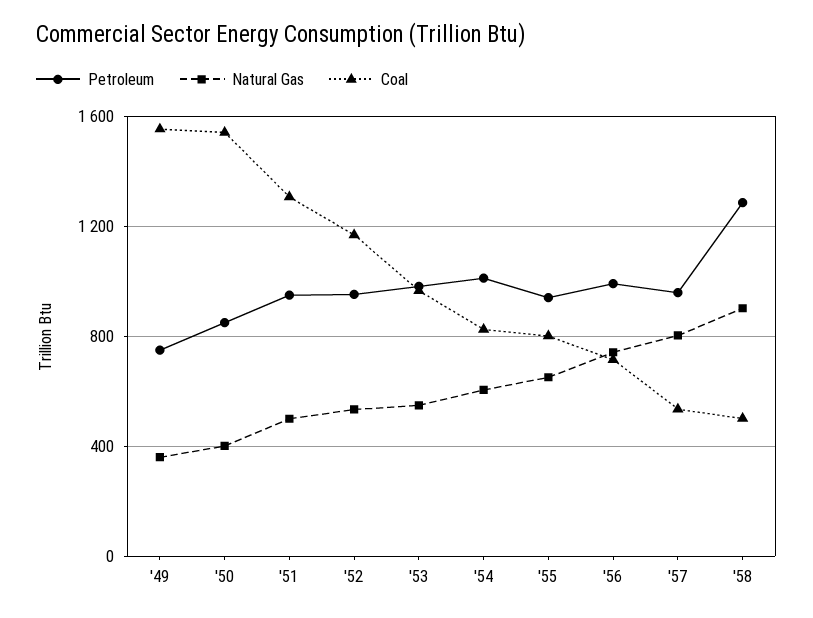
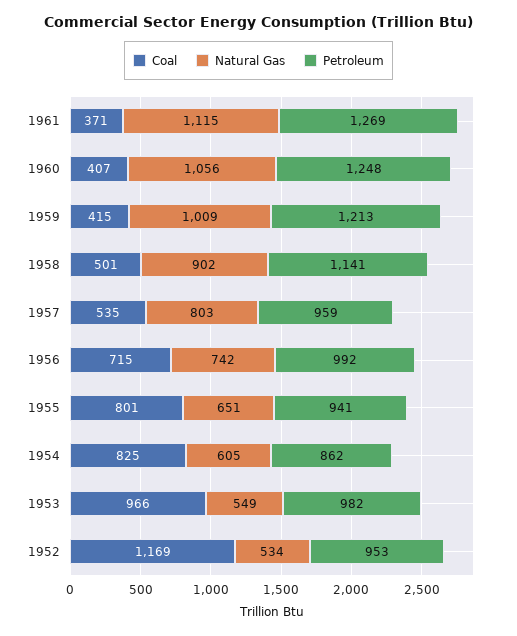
Petroleum, '49: 750 -> none
Natural Gas, '49: 350 -> none
Coal, '49: 1550 -> none
Petroleum, '50: 850 -> none
Natural Gas, '50: 400 -> none
Coal, '50: 1550 -> none
Petroleum, '51: 950 -> none
Natural Gas, '51: 500 -> none
Coal, '51: 1300 -> none
Petroleum, '54: 1000 -> 862
Petroleum, '58: 1300 -> 1141
Coal, 1961: none -> 371
Natural Gas, 1961: none -> 1115
Petroleum, 1961: none -> 1269
Coal, 1960: none -> 407
Natural Gas, 1960: none -> 1056
Petroleum, 1960: none -> 1248
Coal, 1959: none -> 415
Natural Gas, 1959: none -> 1009
Petroleum, 1959: none -> 1213

